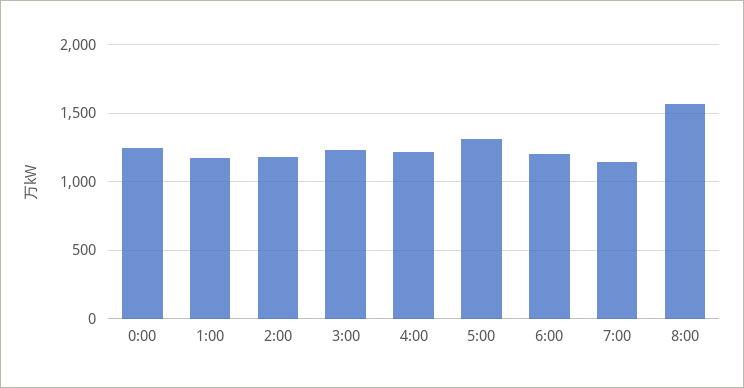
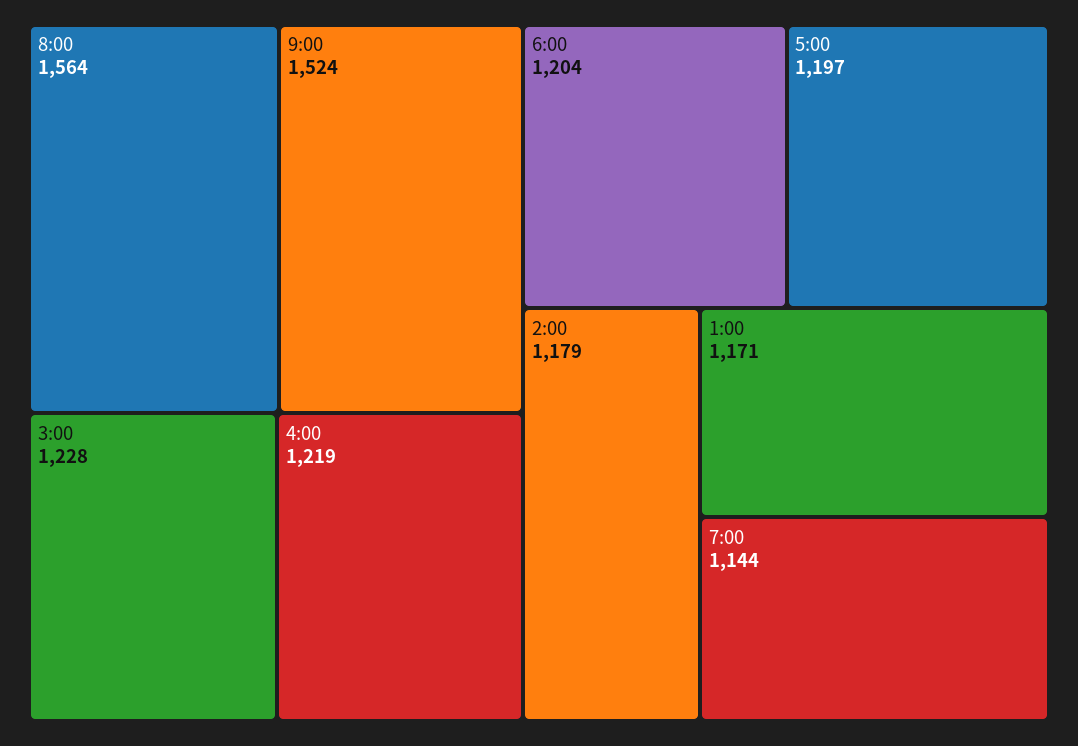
0:00: 1250 -> none
5:00: 1300 -> 1197
9:00: none -> 1524

